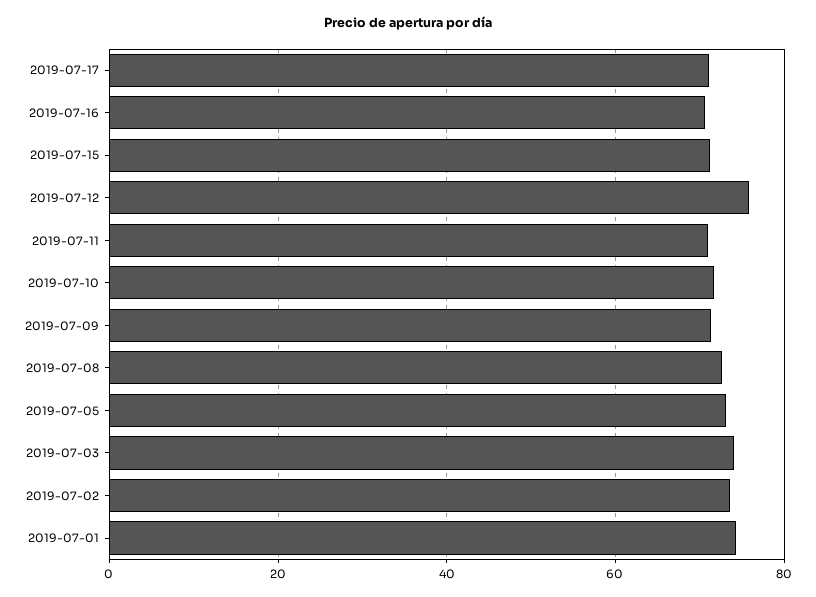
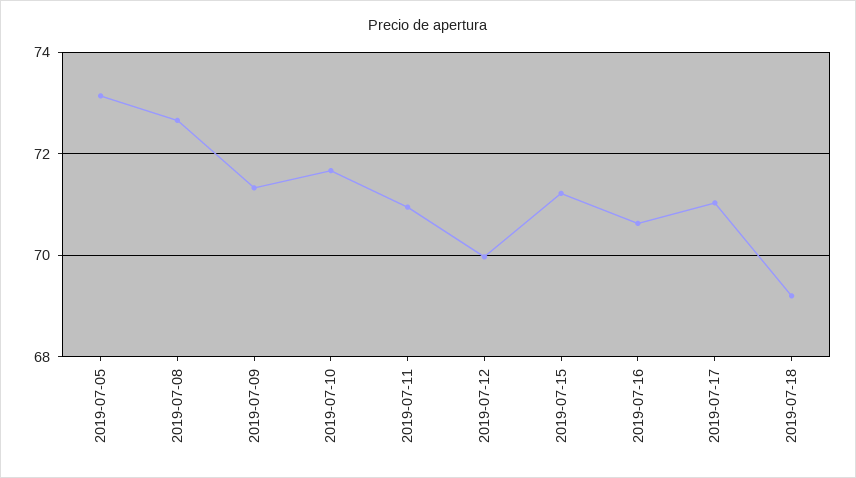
2019-07-12: 76 -> 70
2019-07-03: 74 -> none
2019-07-02: 74 -> none
2019-07-01: 74 -> none
2019-07-18: none -> 69.2

